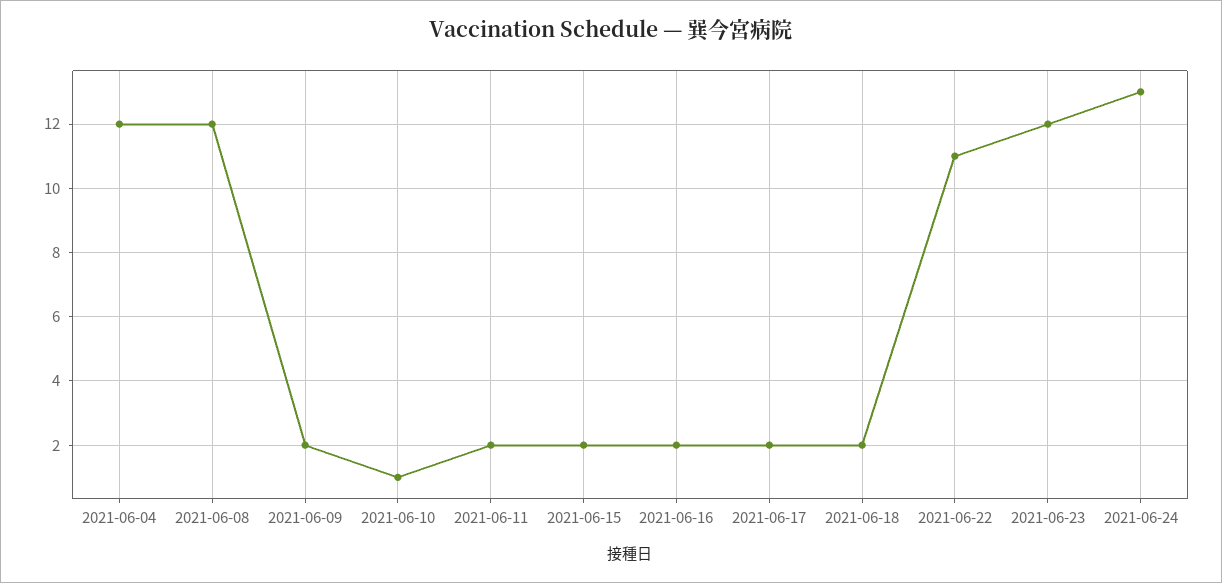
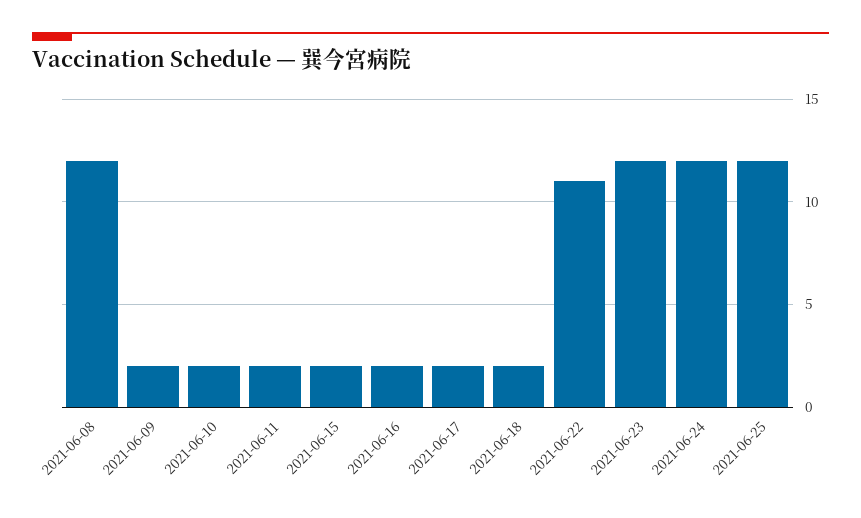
2021-06-04: 12 -> none
2021-06-10: 1 -> 2
2021-06-24: 13 -> 12
2021-06-25: none -> 12

